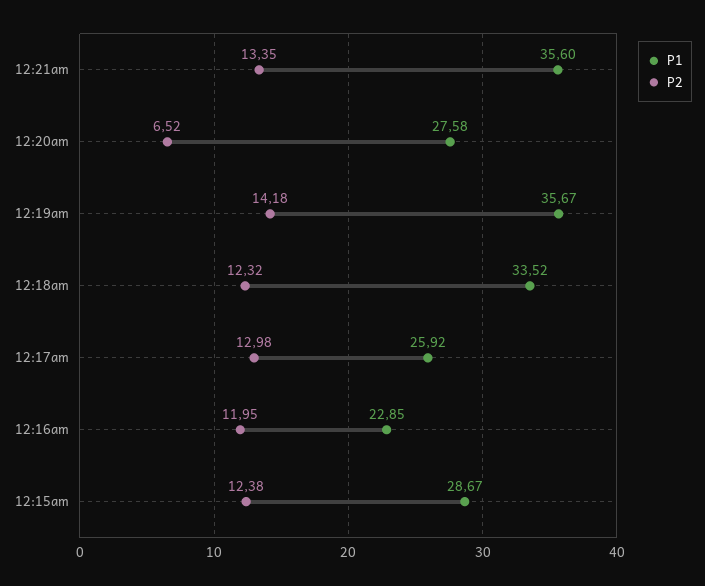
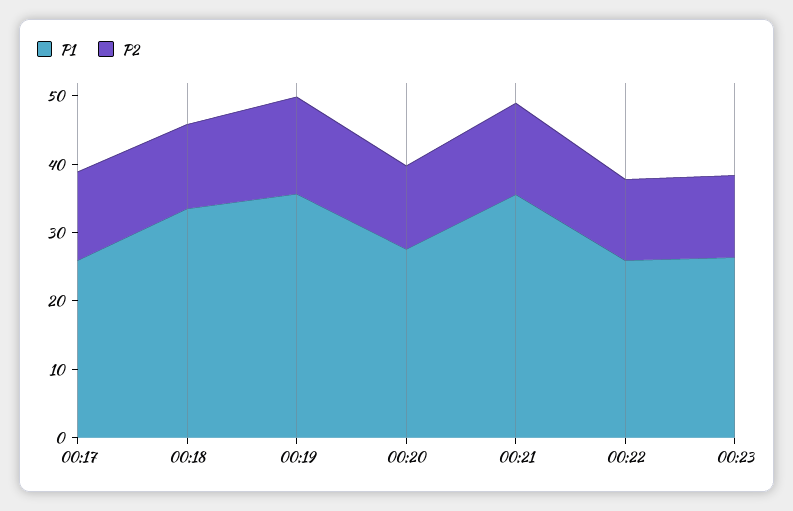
P2, 12:20am: 6.52 -> 12
P1, 12:16am: 22.85 -> none
P2, 12:16am: 11.95 -> none
P1, 12:15am: 28.67 -> none
P2, 12:15am: 12.38 -> none
P1, 00:22: none -> 26
P2, 00:22: none -> 12
P1, 00:23: none -> 26
P2, 00:23: none -> 12

